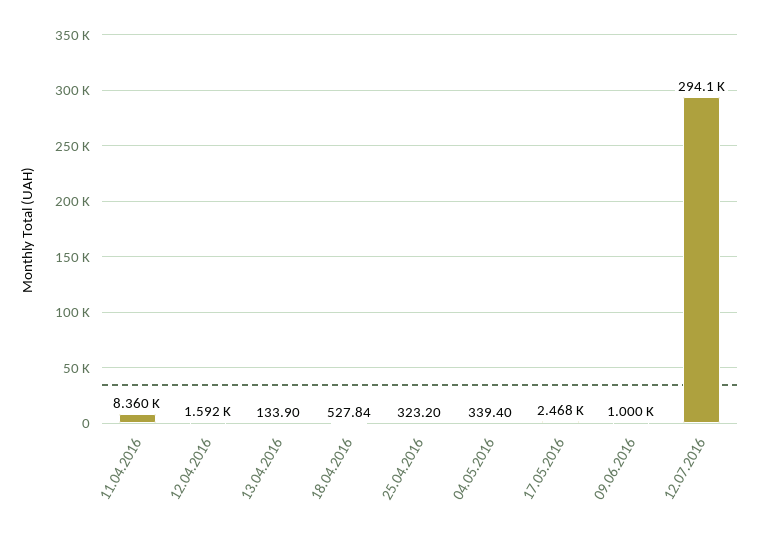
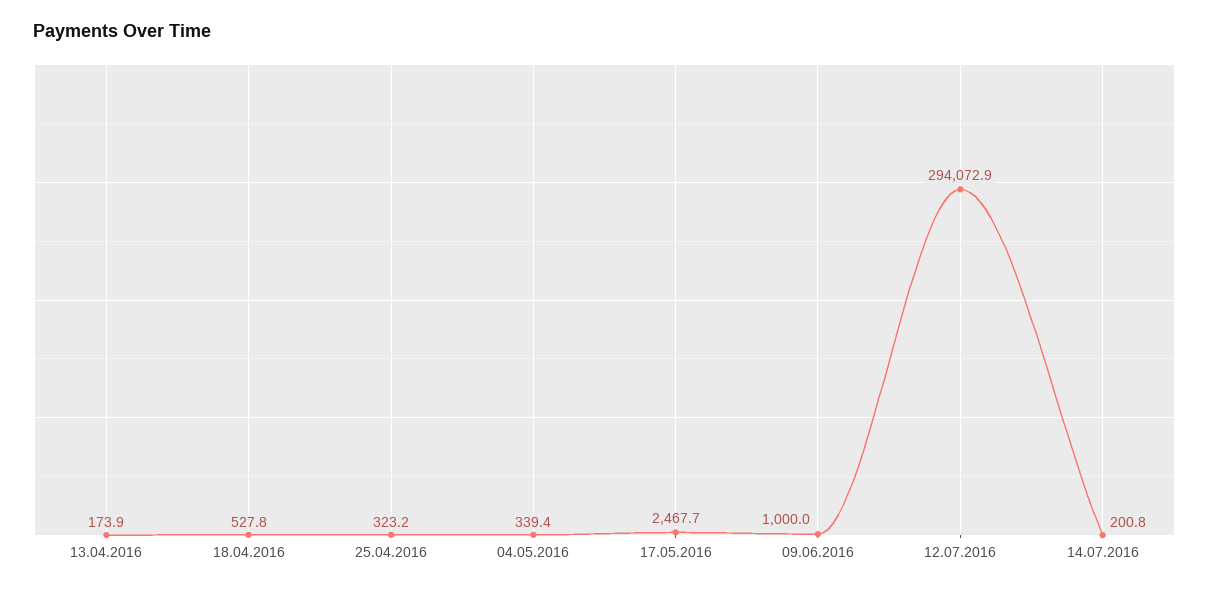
11.04.2016: 8360 -> none
12.04.2016: 1592 -> none
13.04.2016: 133.9 -> 173.9
14.07.2016: none -> 200.8

